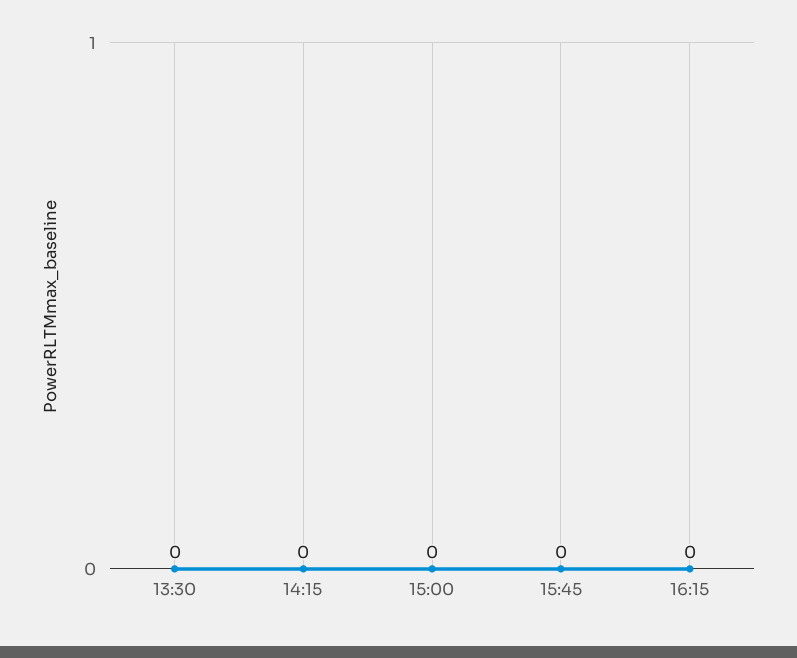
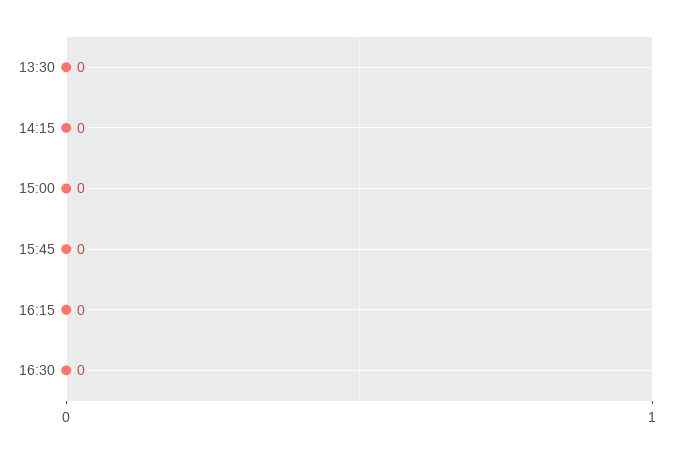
16:30: none -> 0

